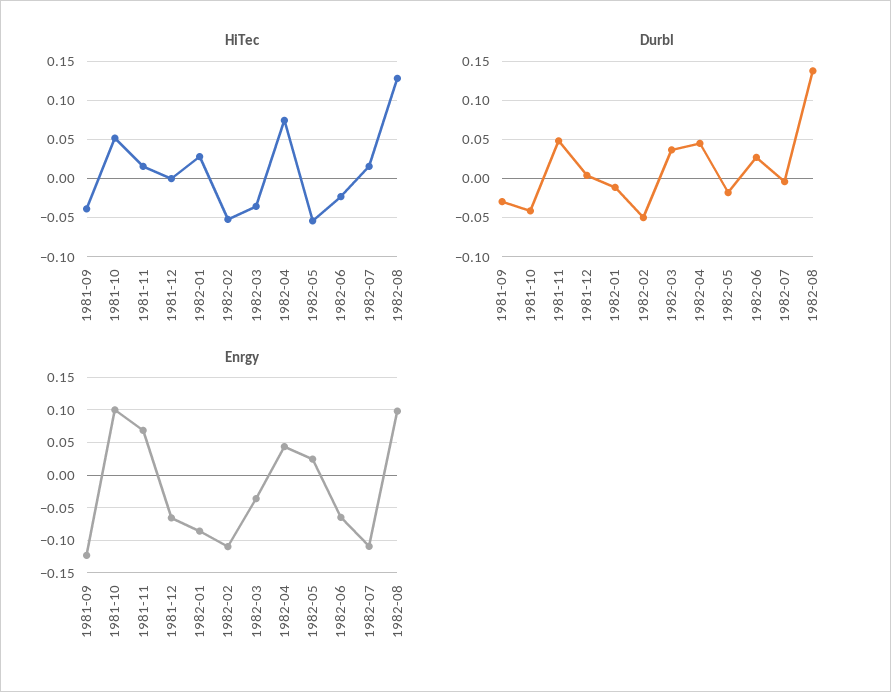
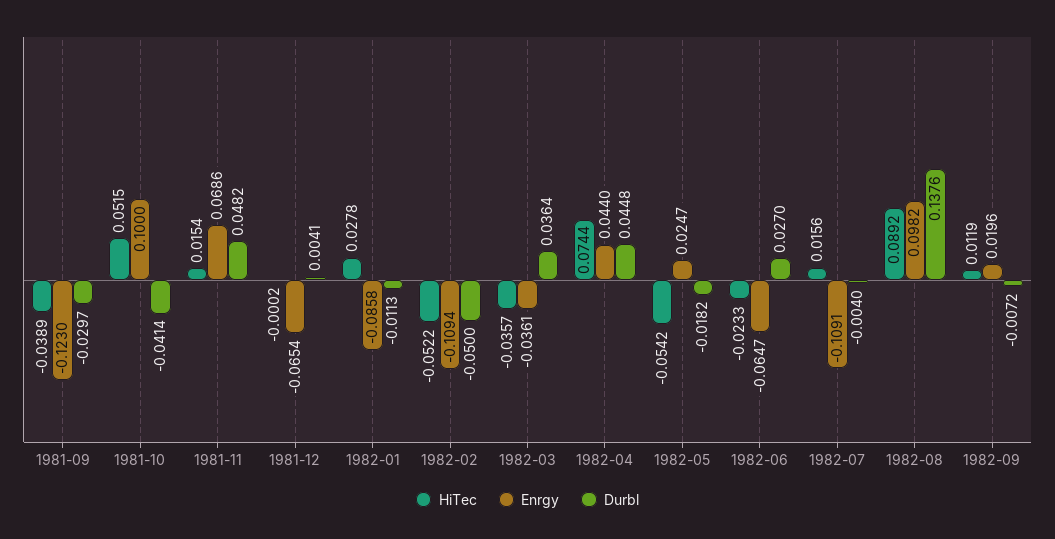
HiTec, 1982-08: 0.13 -> 0.0892
HiTec, 1982-09: none -> 0.0119
Enrgy, 1982-09: none -> 0.0196
Durbl, 1982-09: none -> -0.0072

